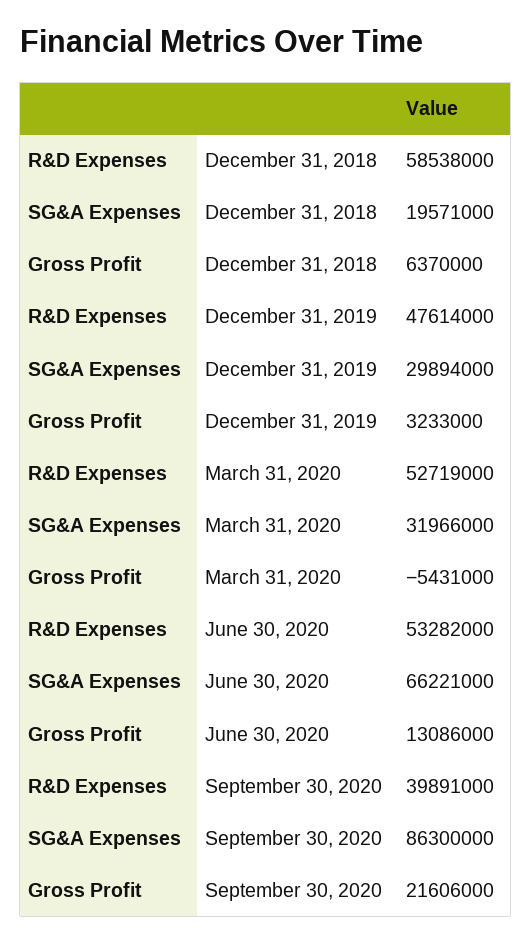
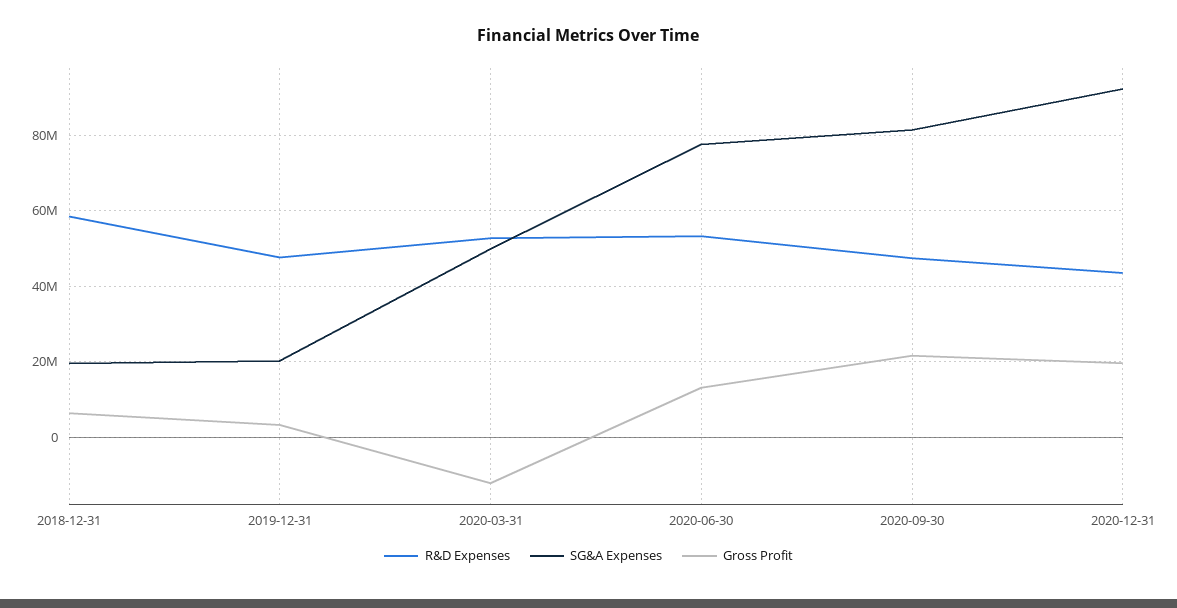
SG&A Expenses, December 31, 2019: 29894000 -> 20000000
SG&A Expenses, March 31, 2020: 31966000 -> 50000000
Gross Profit, March 31, 2020: -5431000 -> -12000000
SG&A Expenses, June 30, 2020: 66221000 -> 78000000
R&D Expenses, September 30, 2020: 39891000 -> 48000000
SG&A Expenses, September 30, 2020: 86300000 -> 82000000
R&D Expenses, 2020-12-31: none -> 44000000
SG&A Expenses, 2020-12-31: none -> 92000000
Gross Profit, 2020-12-31: none -> 20000000

